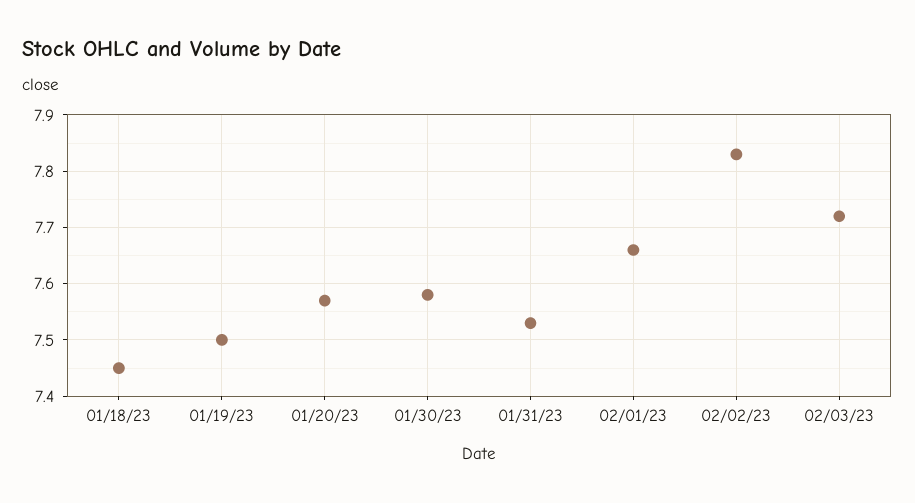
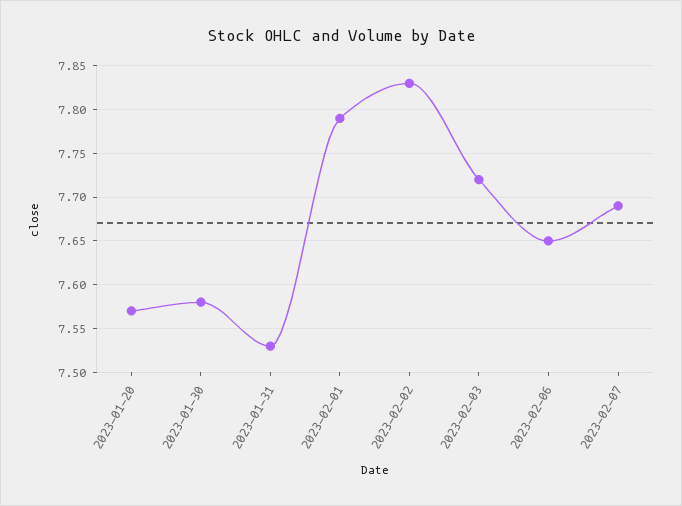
01/18/23: 7.45 -> none
01/19/23: 7.5 -> none
02/01/23: 7.65 -> 7.79
2023-02-06: none -> 7.65
2023-02-07: none -> 7.69

